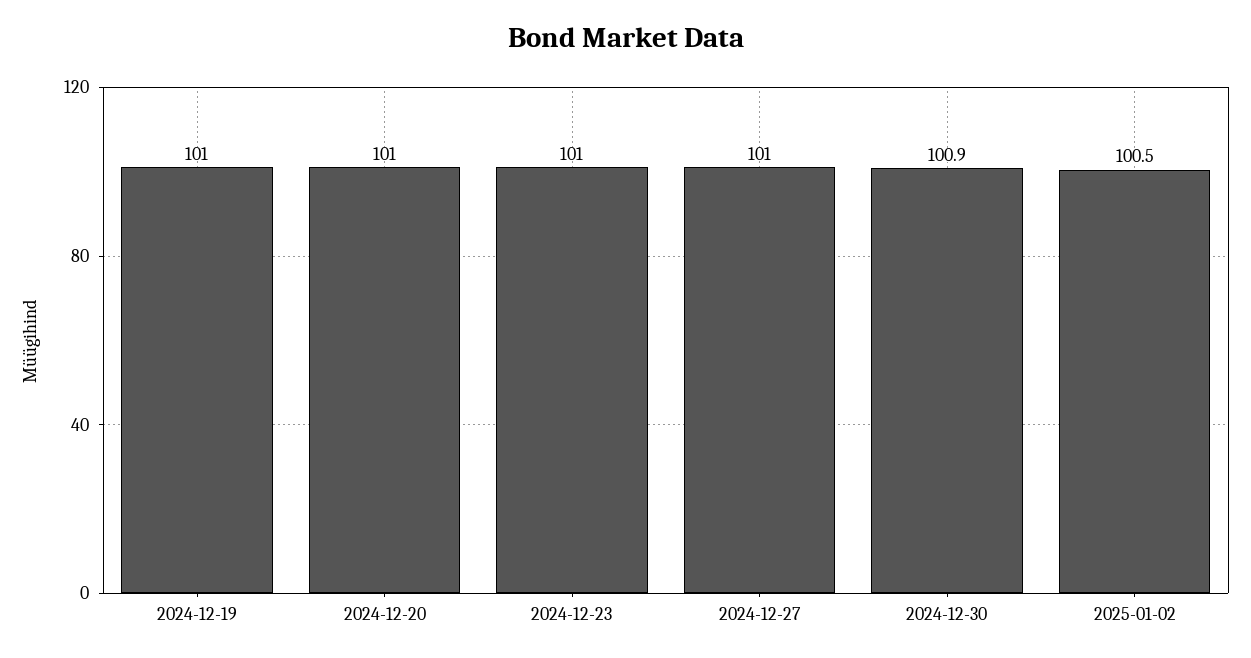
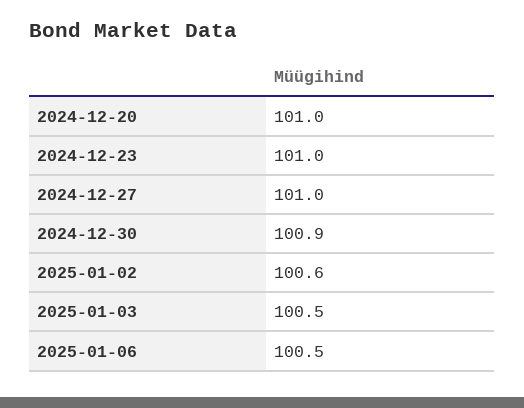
2024-12-19: 101 -> none
2025-01-02: 100.5 -> 100.6
2025-01-03: none -> 100.5
2025-01-06: none -> 100.5

